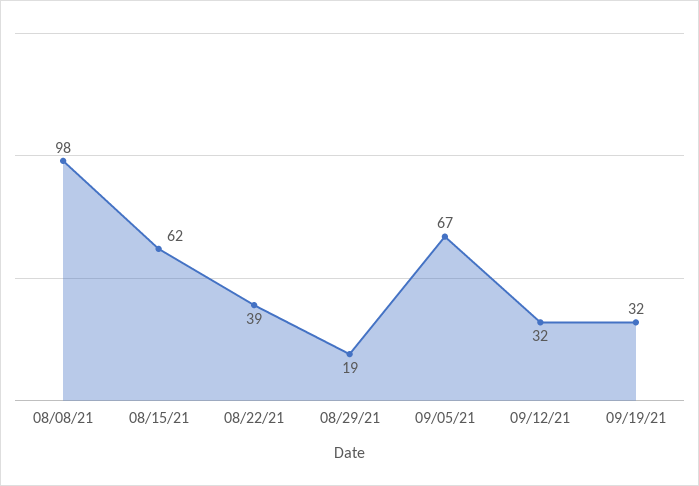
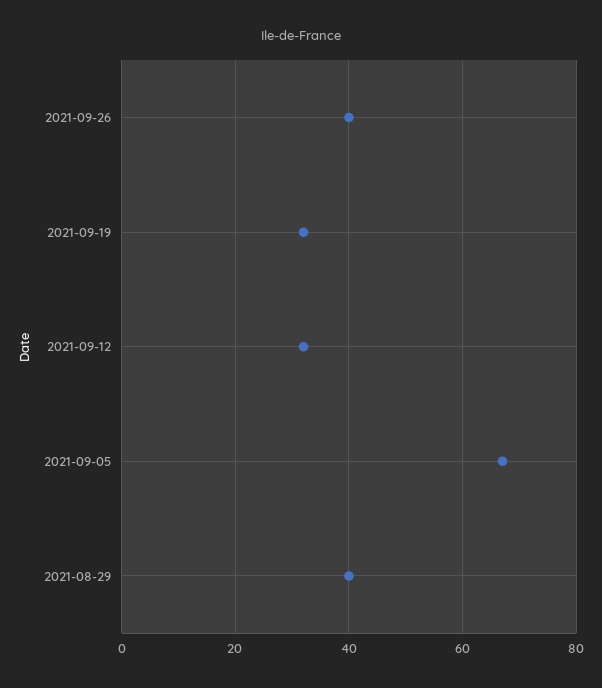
08/08/21: 98 -> none
08/15/21: 62 -> none
08/22/21: 39 -> none
08/29/21: 19 -> 40
2021-09-26: none -> 40

